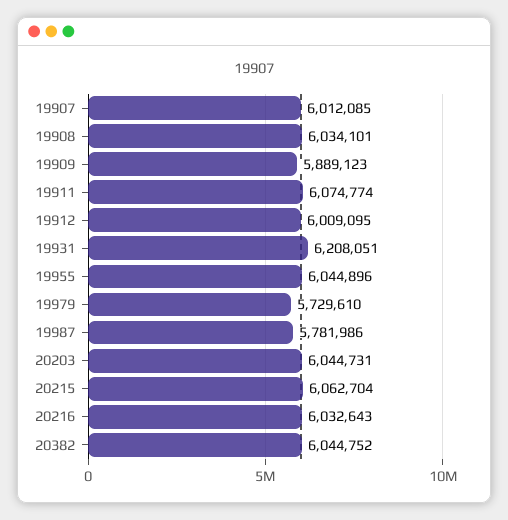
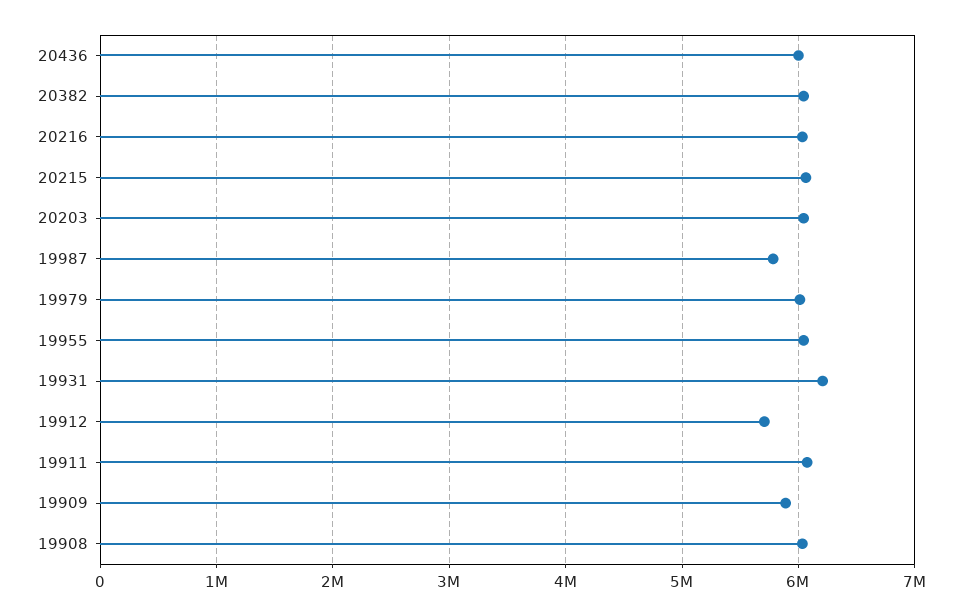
19907: 6012085 -> none
19912: 6009095 -> 5700000
19979: 5729610 -> 6000000
20436: none -> 6000000

